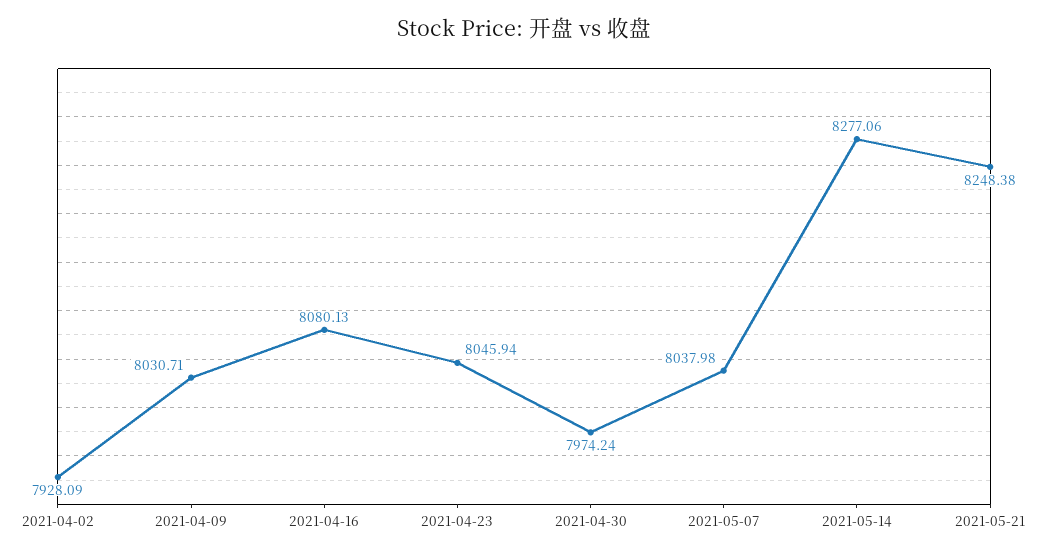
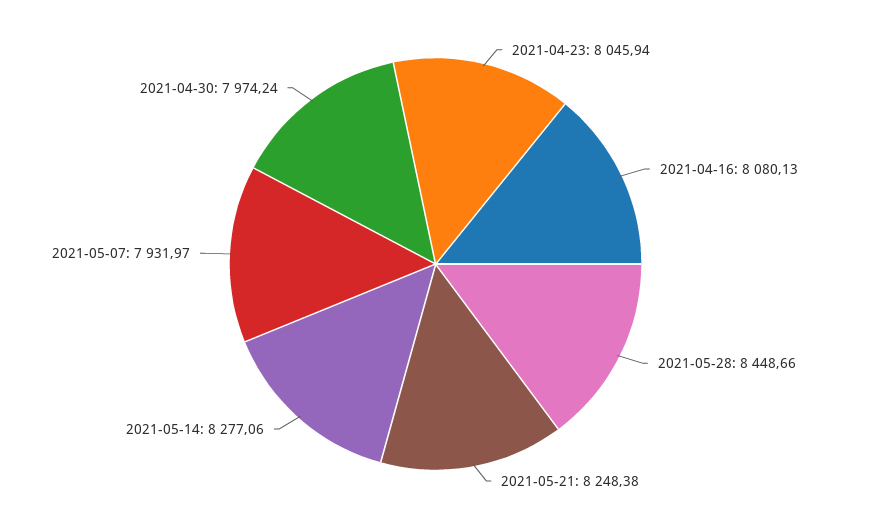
2021-04-02: 7928.09 -> none
2021-04-09: 8030.71 -> none
2021-05-07: 8037.98 -> 7931.97
2021-05-28: none -> 8448.66

